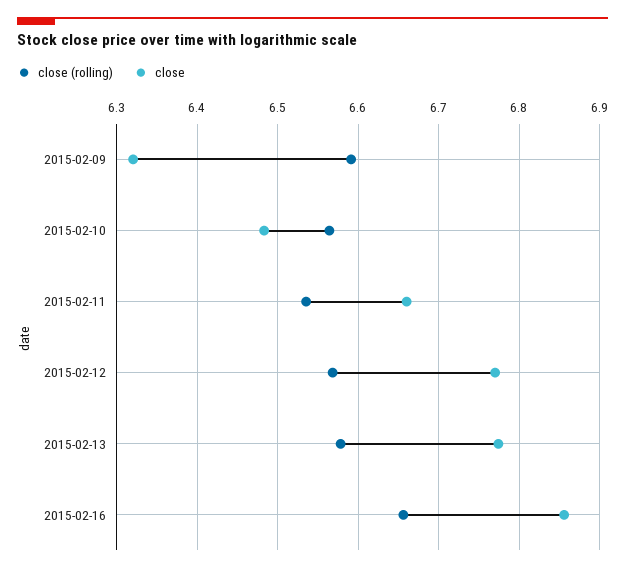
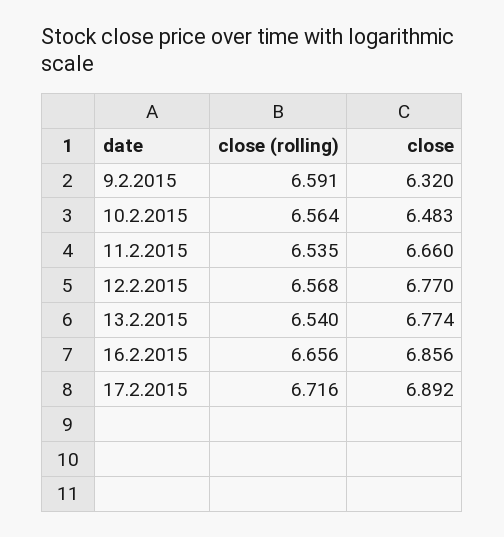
close (rolling), 2015-02-13: 6.58 -> 6.54
close (rolling), 17.2.2015: none -> 6.716
close, 17.2.2015: none -> 6.892

